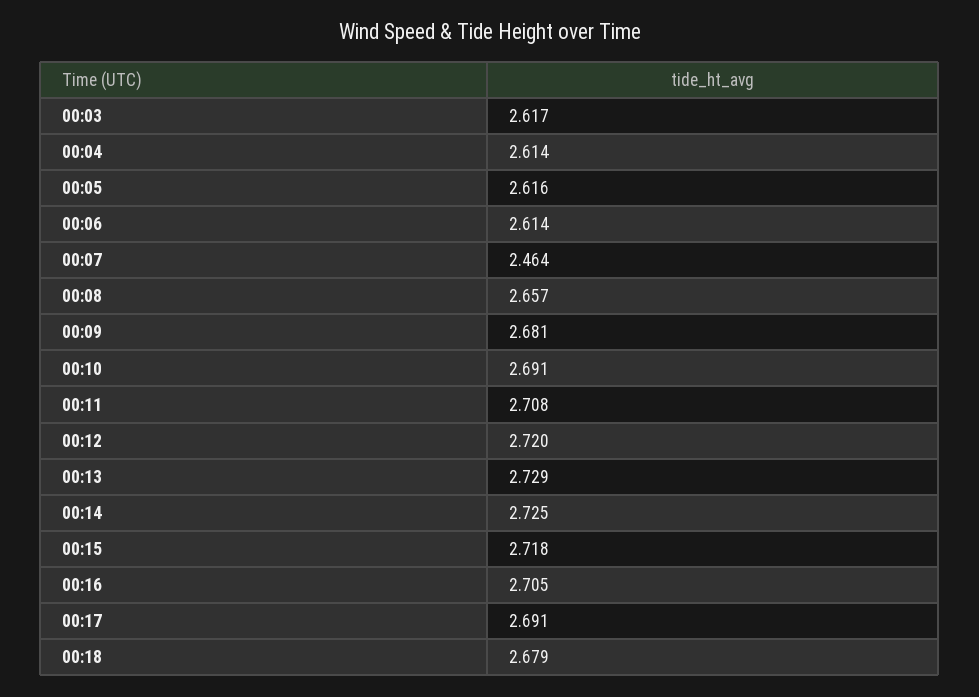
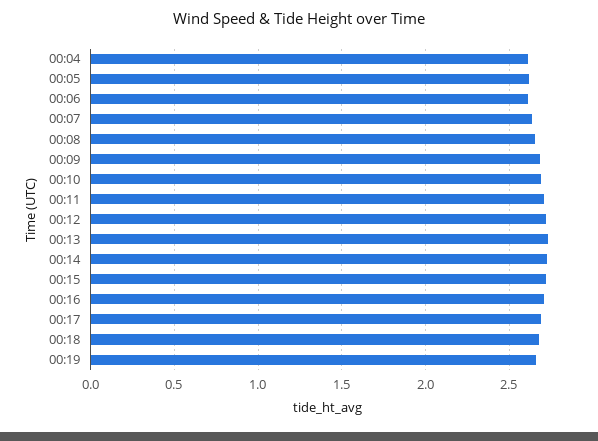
00:03: 2.617 -> none
00:07: 2.464 -> 2.65
00:19: none -> 2.65

